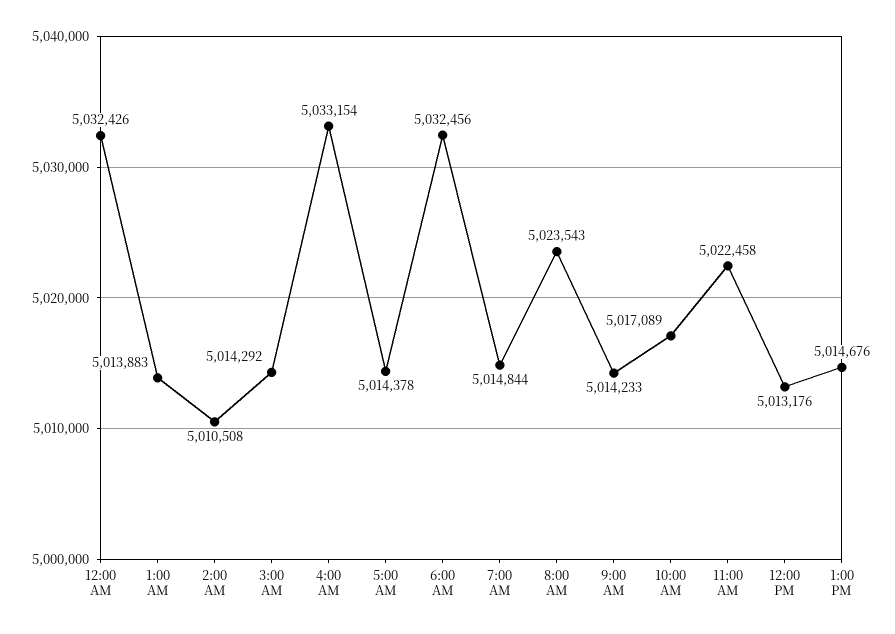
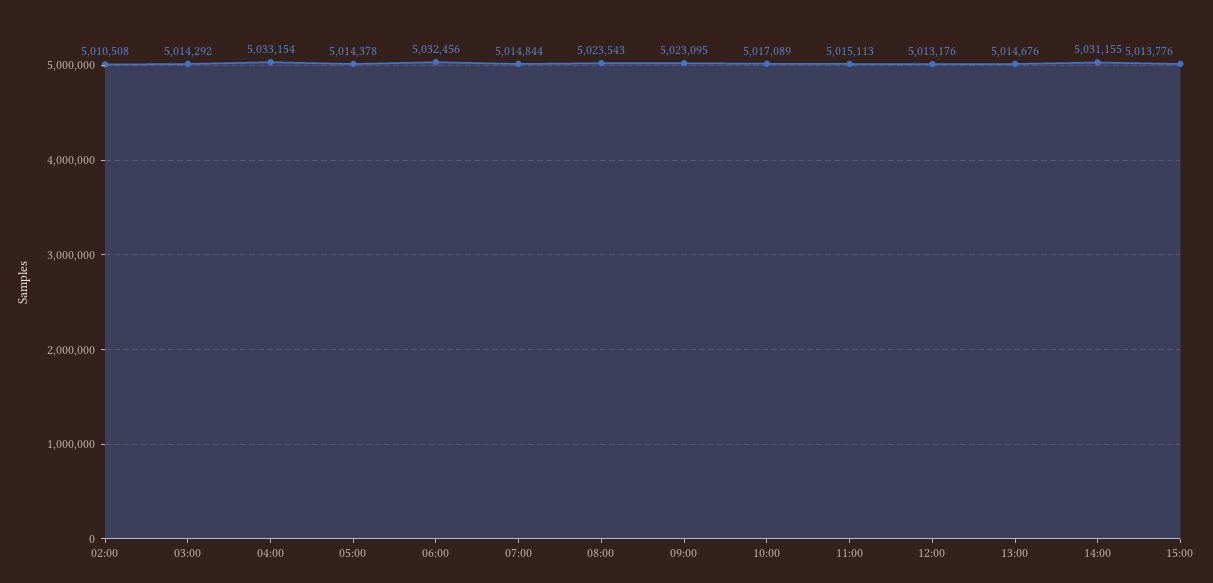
12:00 AM: 5032426 -> none
1:00 AM: 5013883 -> none
9:00 AM: 5014233 -> 5023095
11:00 AM: 5022458 -> 5015113
14:00: none -> 5031155
15:00: none -> 5013776

